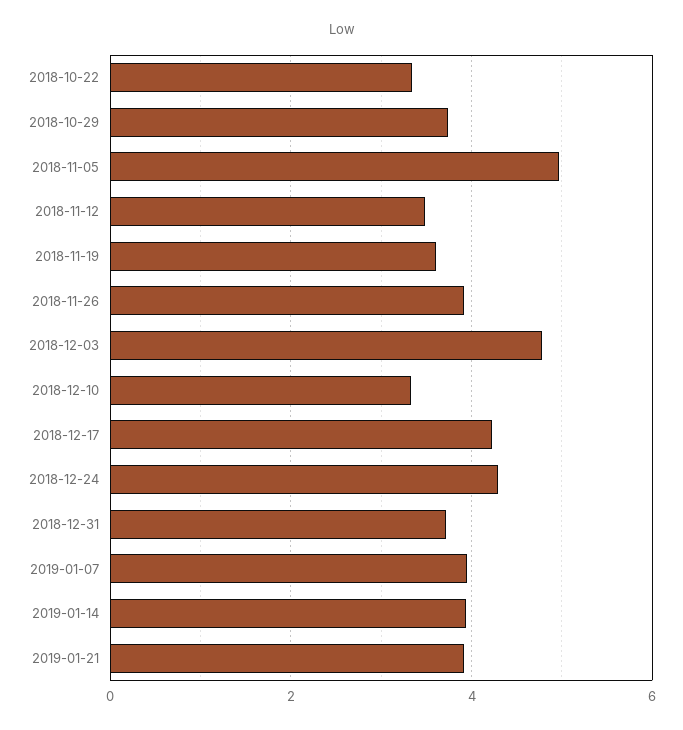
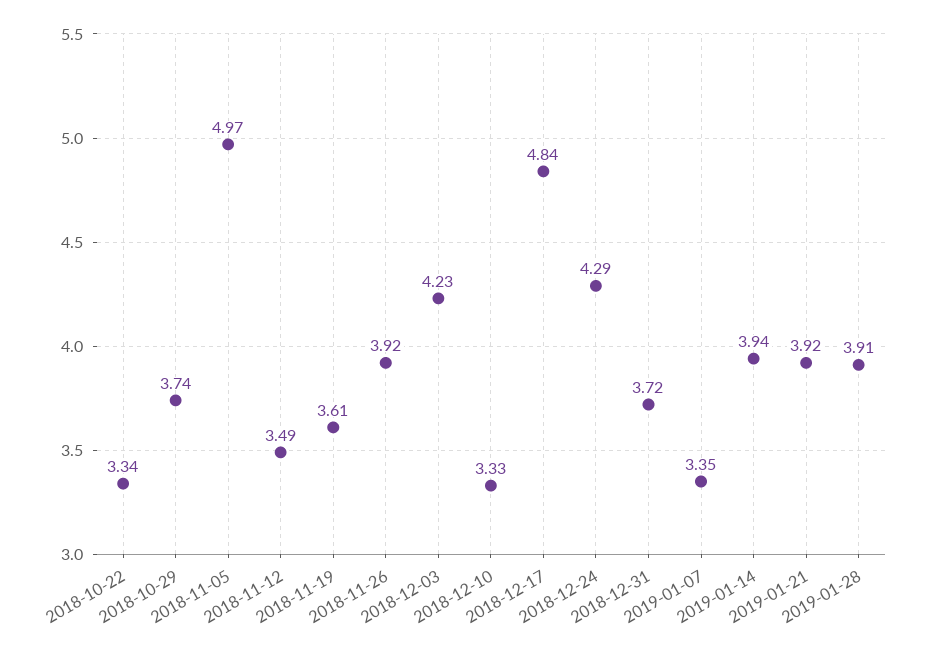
2018-12-03: 4.8 -> 4.23
2018-12-17: 4.2 -> 4.84
2019-01-07: 4 -> 3.35
2019-01-28: none -> 3.91

